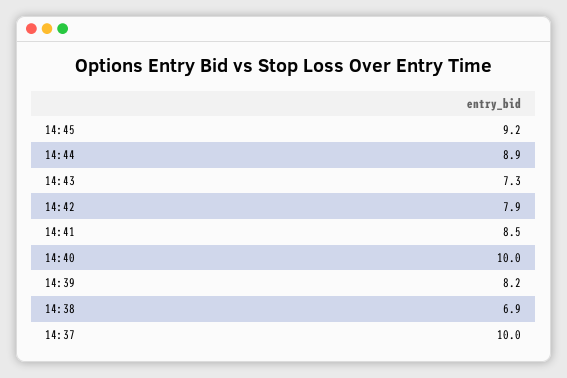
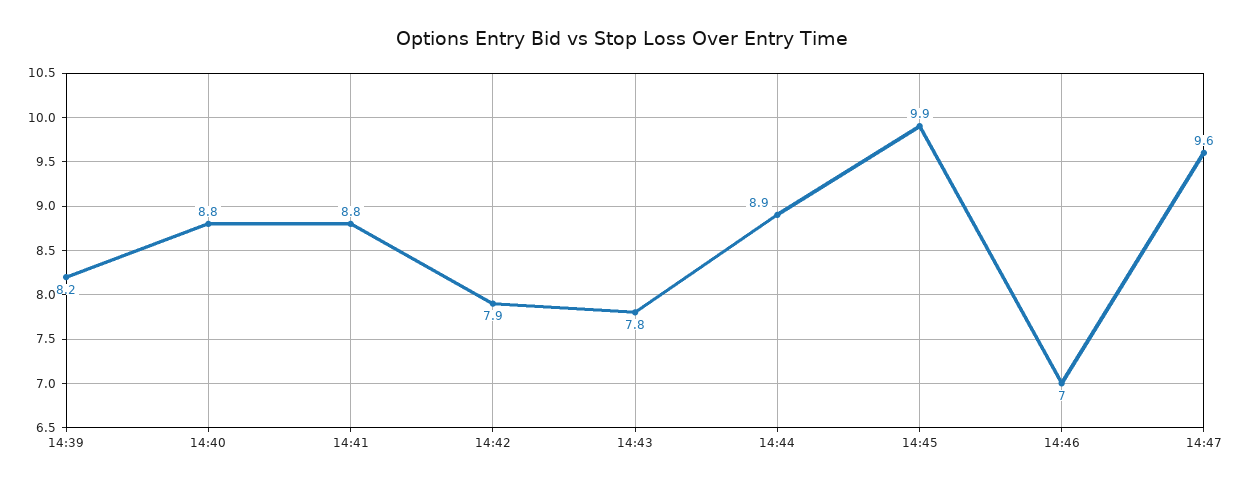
14:45: 9.2 -> 9.9
14:43: 7.3 -> 7.8
14:41: 8.5 -> 8.8
14:40: 10 -> 8.8
14:38: 6.9 -> none
14:37: 10 -> none
14:46: none -> 7
14:47: none -> 9.6

